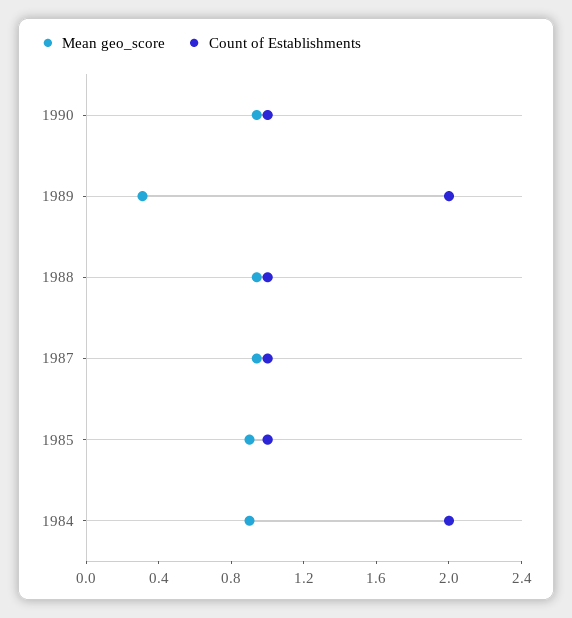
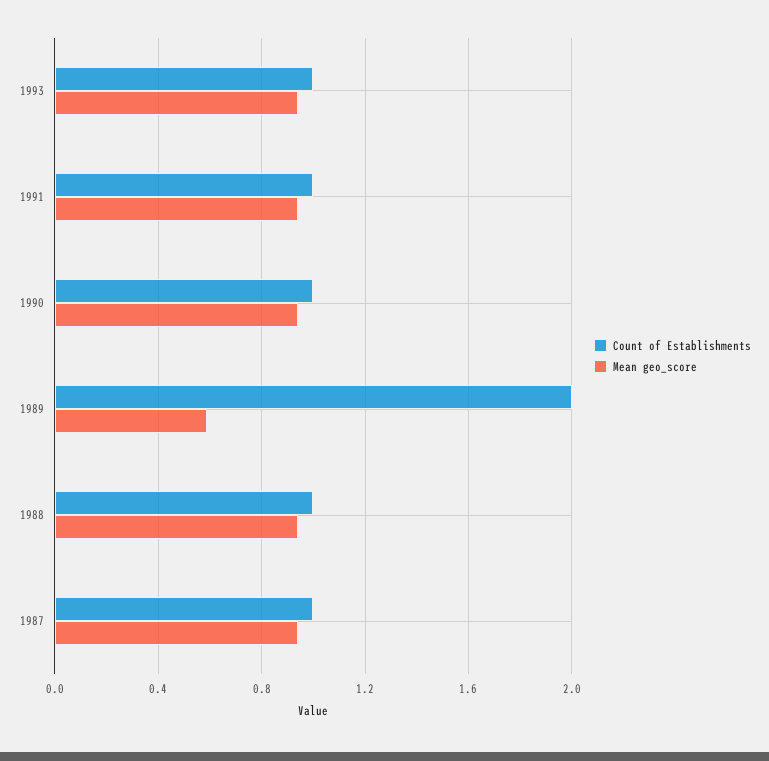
Mean geo_score, 1989: 0.3 -> 0.6
Mean geo_score, 1985: 0.9 -> none
Count of Establishments, 1985: 1 -> none
Mean geo_score, 1984: 0.9 -> none
Count of Establishments, 1984: 2 -> none
Count of Establishments, 1993: none -> 1
Mean geo_score, 1993: none -> 0.95
Count of Establishments, 1991: none -> 1
Mean geo_score, 1991: none -> 0.95

